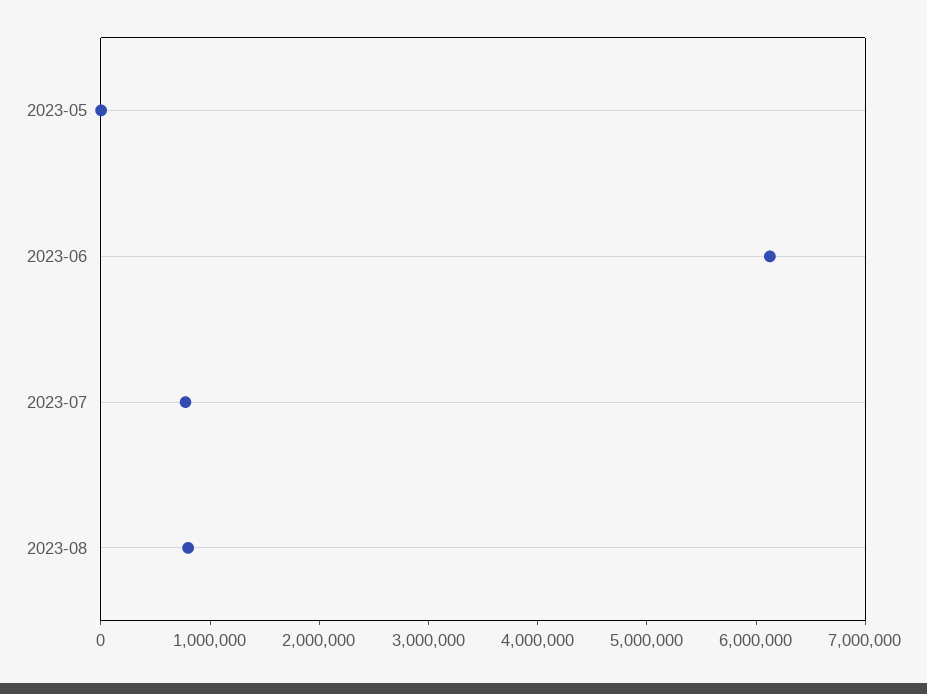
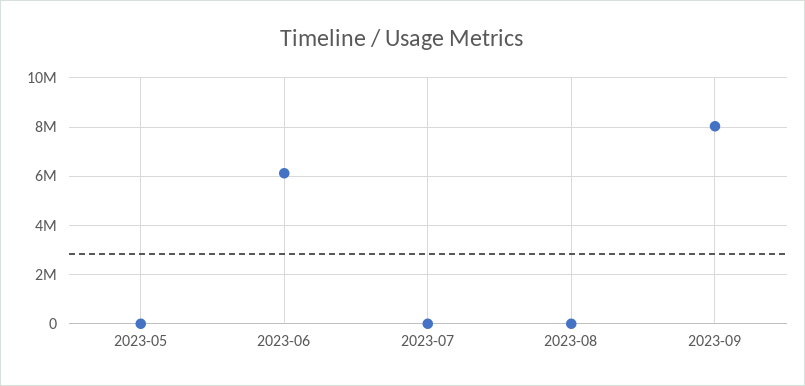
2023-07: 800000 -> 0
2023-08: 800000 -> 0
2023-09: none -> 8000000

